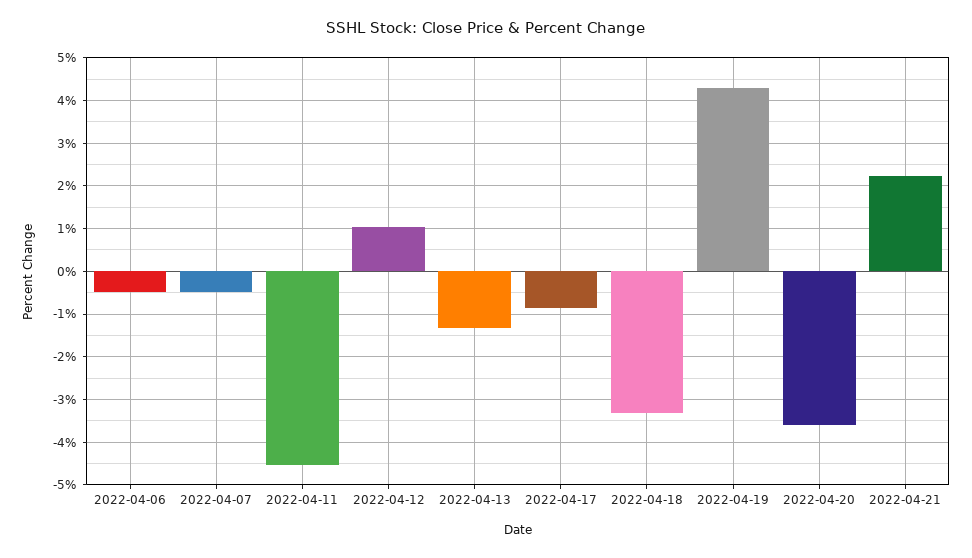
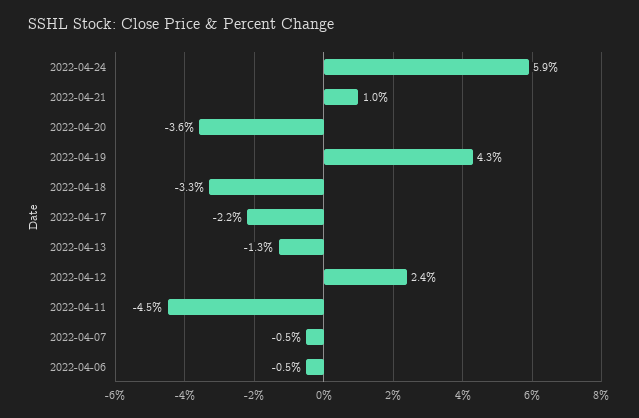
2022-04-12: 1 -> 2.4
2022-04-17: -0.8 -> -2.2
2022-04-21: 2.2 -> 1
2022-04-24: none -> 5.9

